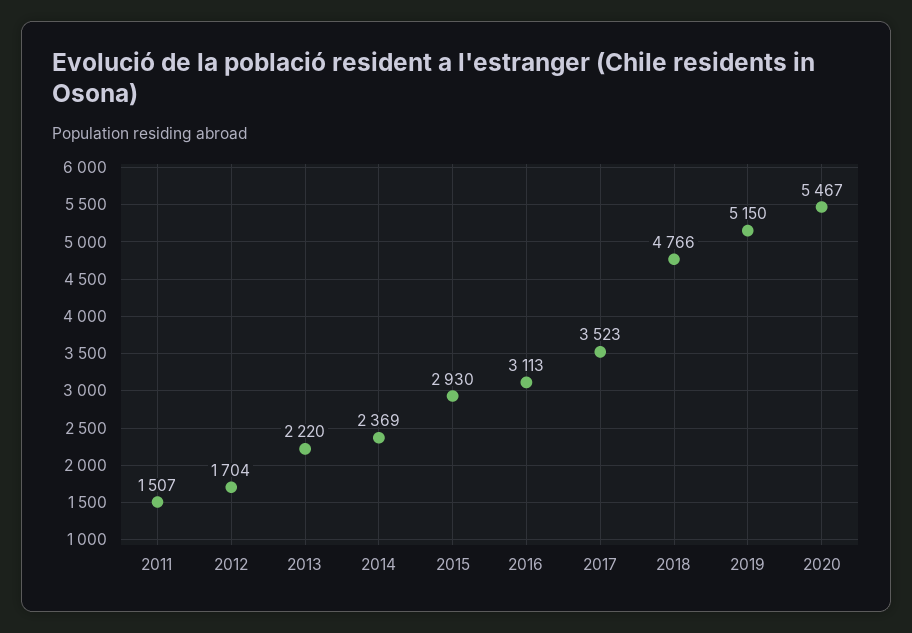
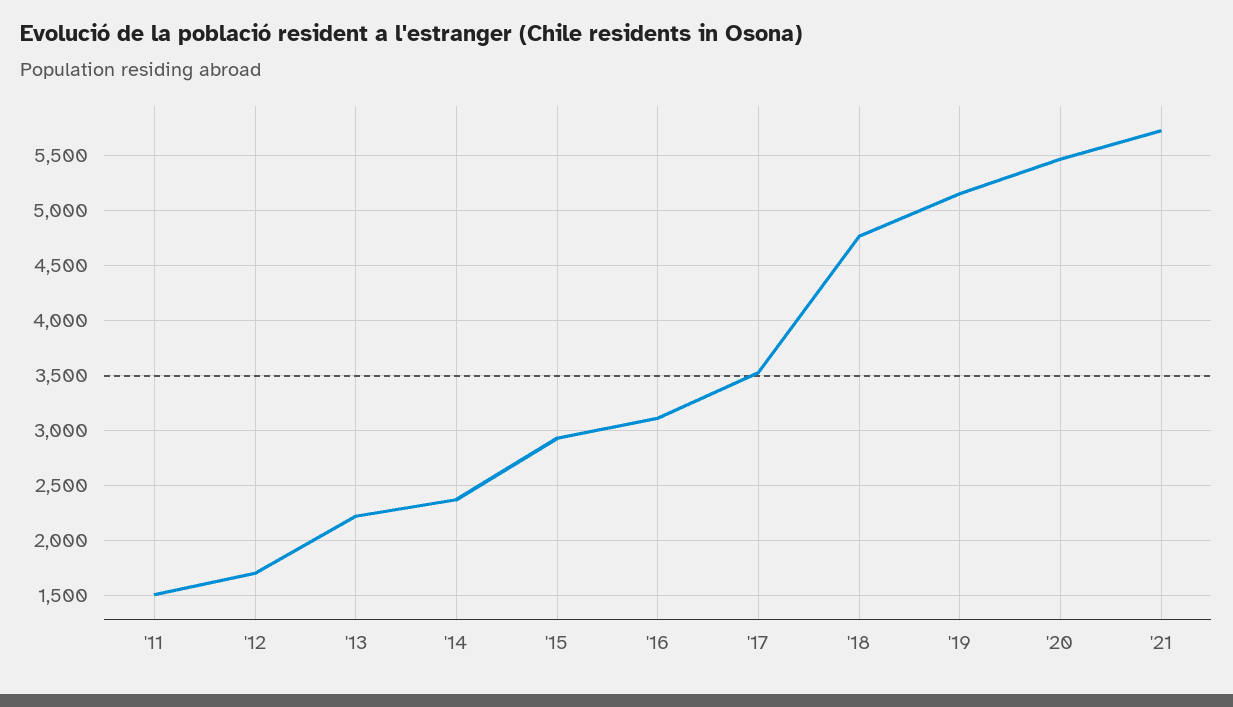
'21: none -> 5700

